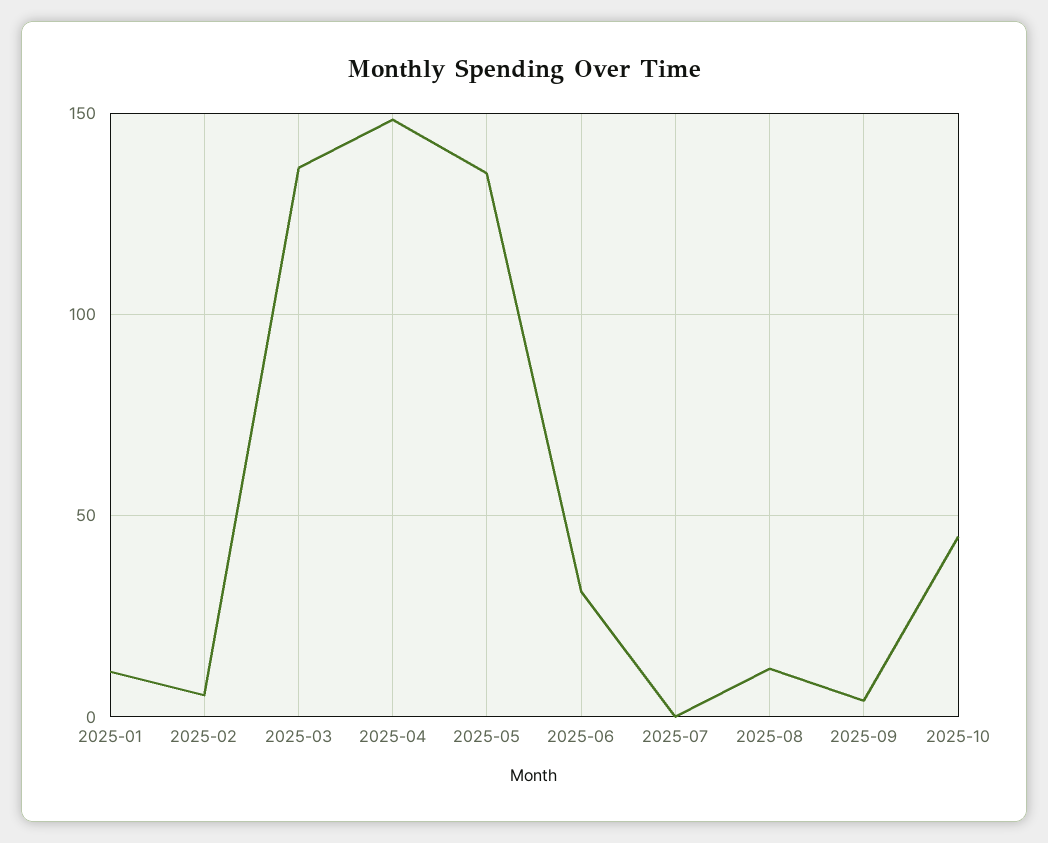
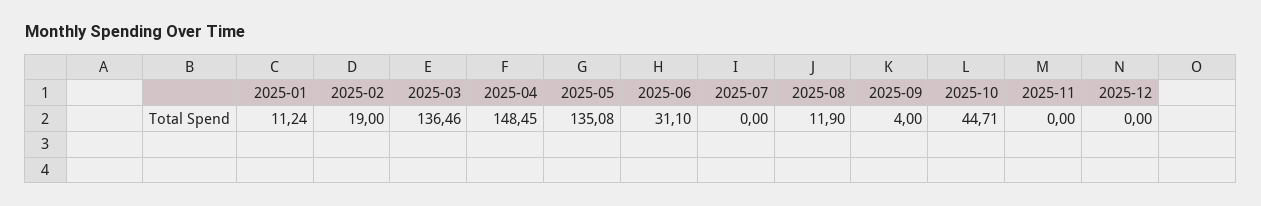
2025-02: 5 -> 19
2025-11: none -> 0
2025-12: none -> 0

